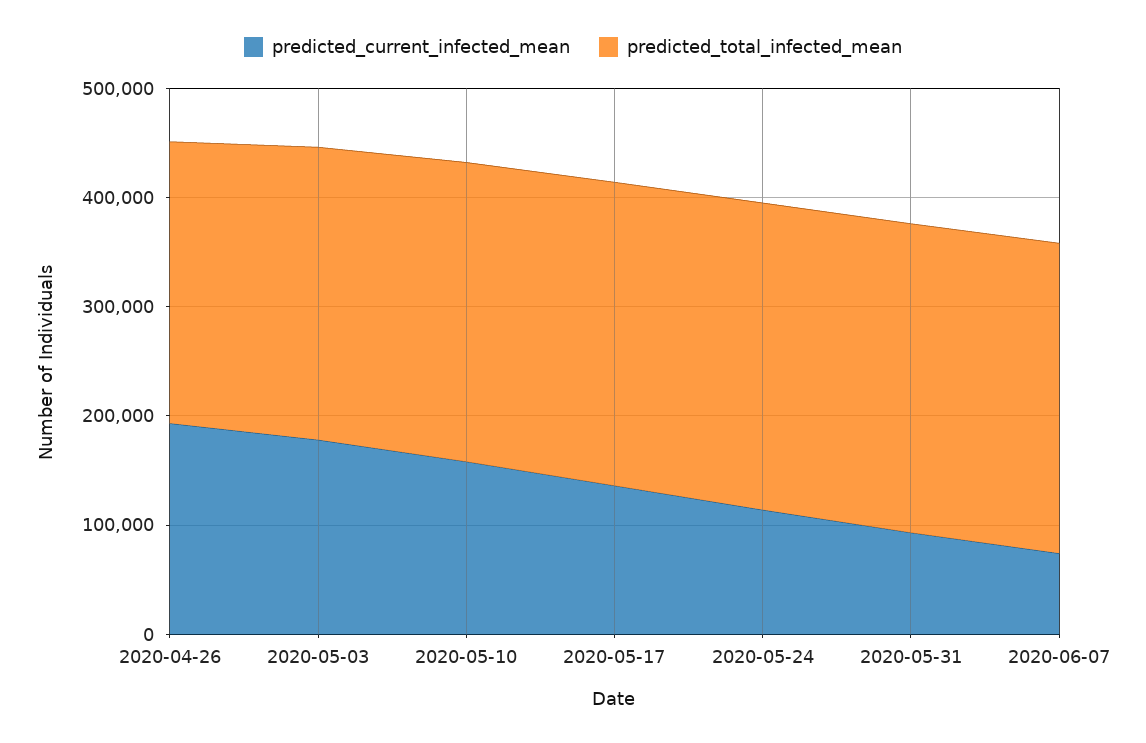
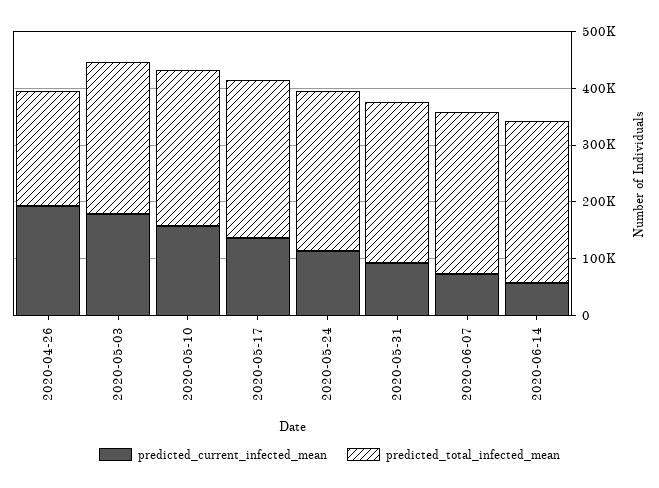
predicted_total_infected_mean, 2020-04-26: 260000 -> 200000
predicted_current_infected_mean, 2020-06-14: none -> 60000
predicted_total_infected_mean, 2020-06-14: none -> 280000

